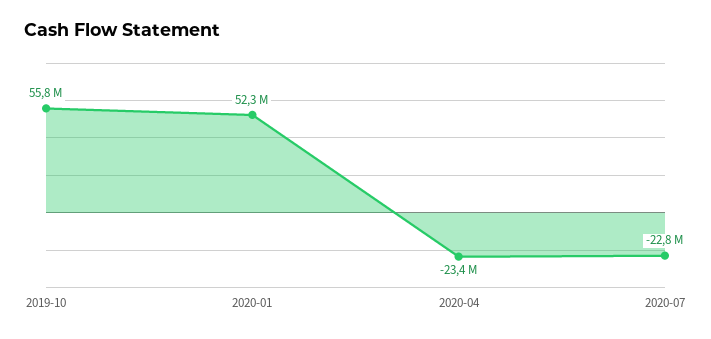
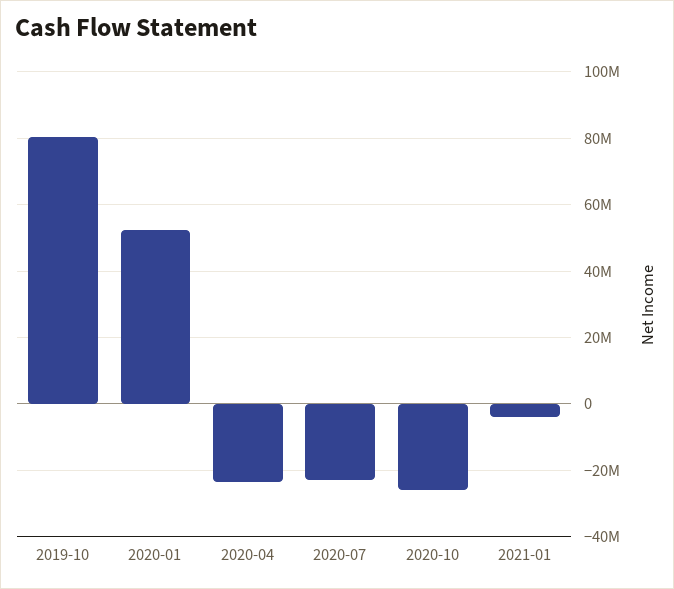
2019-10: 55800000 -> 80000000
2020-10: none -> -26000000
2021-01: none -> -4000000

